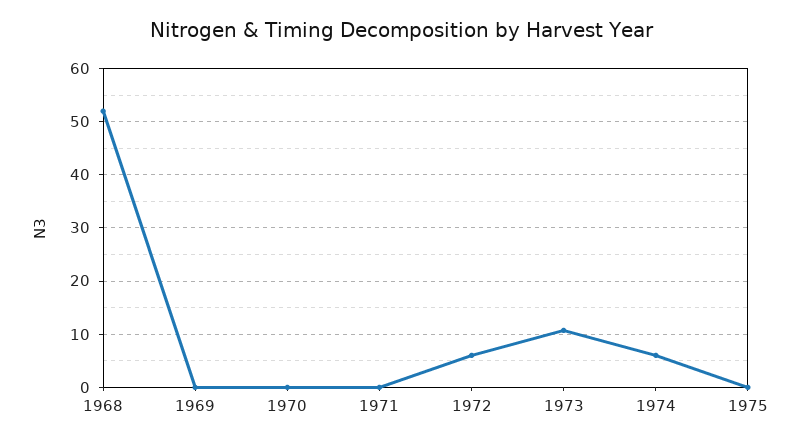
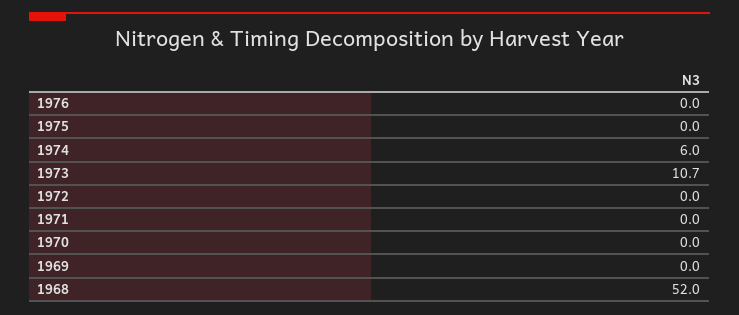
1972: 6 -> 0
1976: none -> 0

